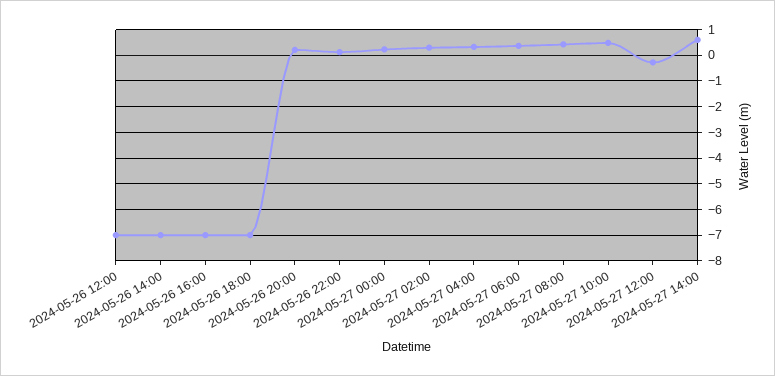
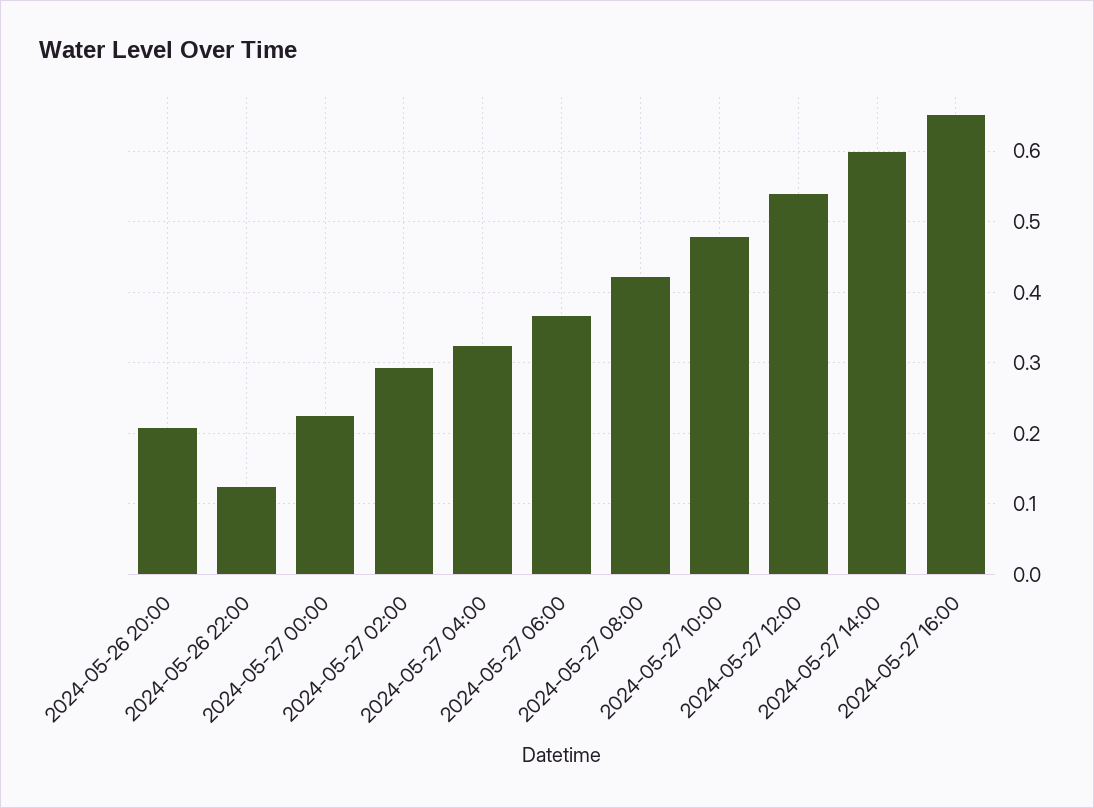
2024-05-26 12:00: -7 -> none
2024-05-26 14:00: -7 -> none
2024-05-26 16:00: -7 -> none
2024-05-26 18:00: -7 -> none
2024-05-27 12:00: -0.25 -> 0.54
2024-05-27 16:00: none -> 0.65

